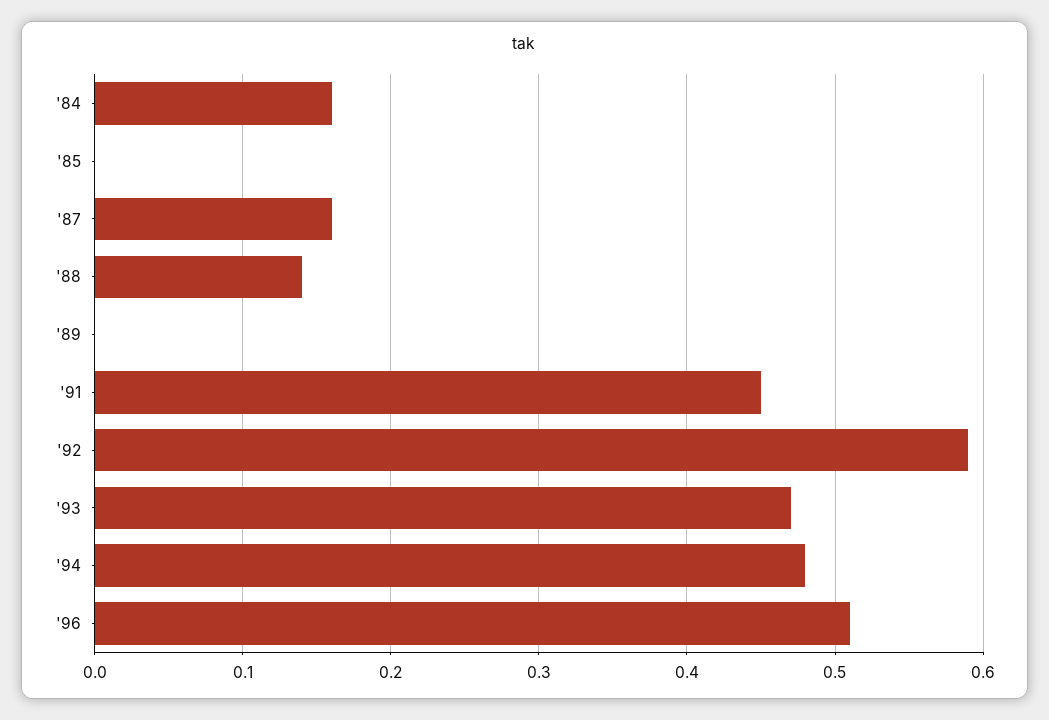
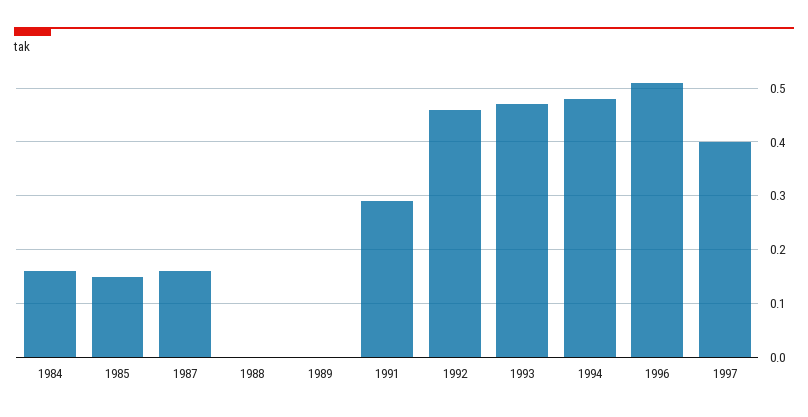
'85: 0 -> 0.15
'88: 0.14 -> 0
'91: 0.45 -> 0.3
'92: 0.59 -> 0.45
1997: none -> 0.4

